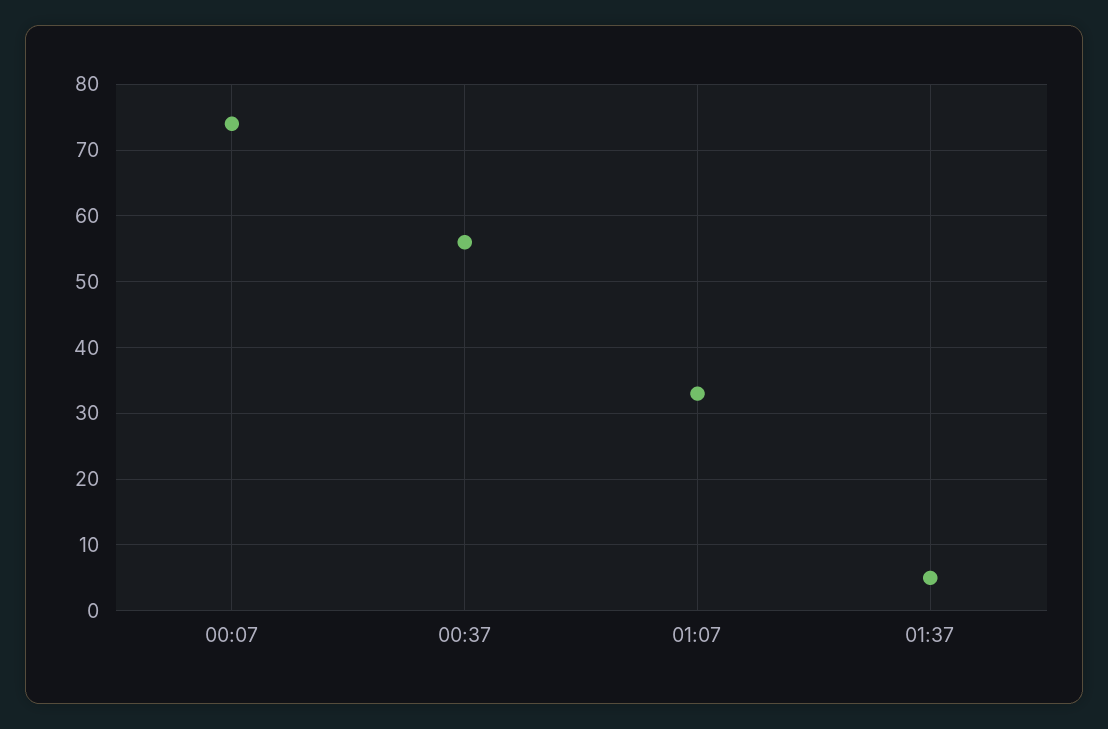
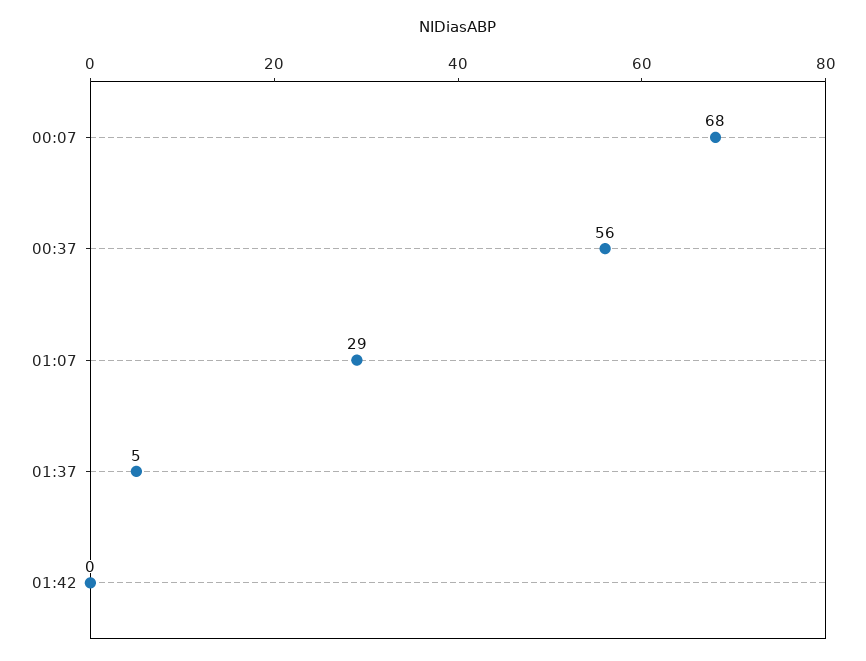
00:07: 74 -> 68
01:07: 33 -> 29
01:42: none -> 0

